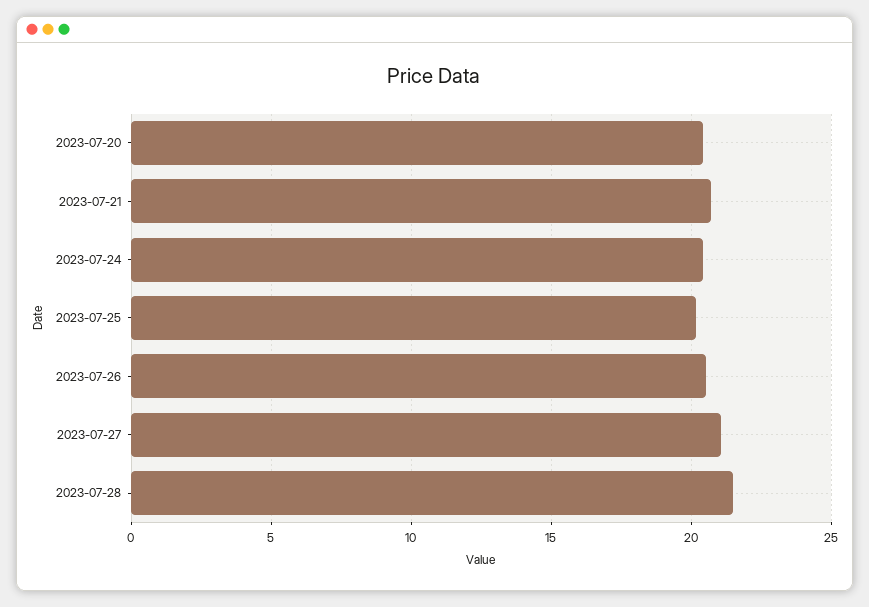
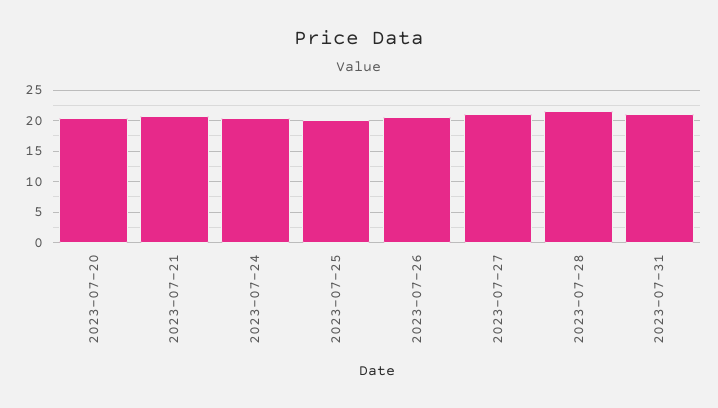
2023-07-31: none -> 21

